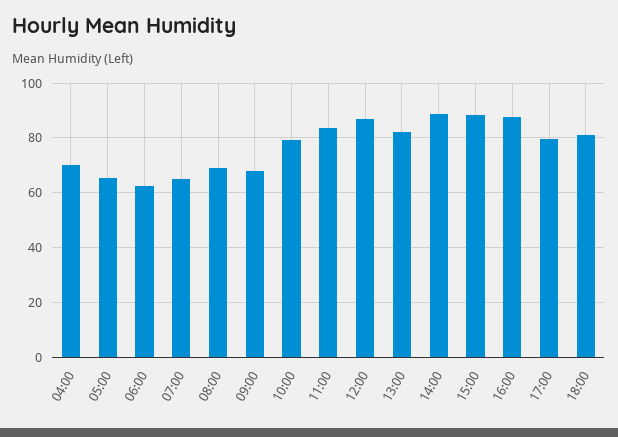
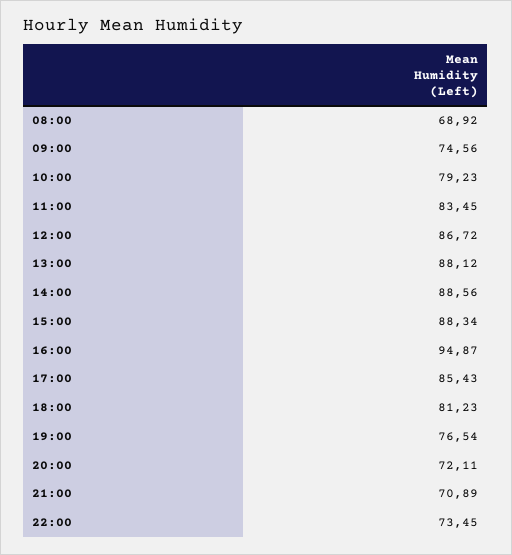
04:00: 70 -> none
05:00: 65 -> none
06:00: 62.5 -> none
07:00: 65 -> none
09:00: 67.5 -> 74.56
13:00: 82.5 -> 88.12
16:00: 87.5 -> 94.87
17:00: 80 -> 85.43
19:00: none -> 76.54
20:00: none -> 72.11
21:00: none -> 70.89
22:00: none -> 73.45

